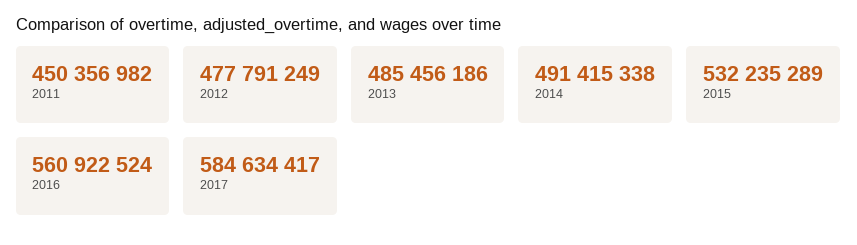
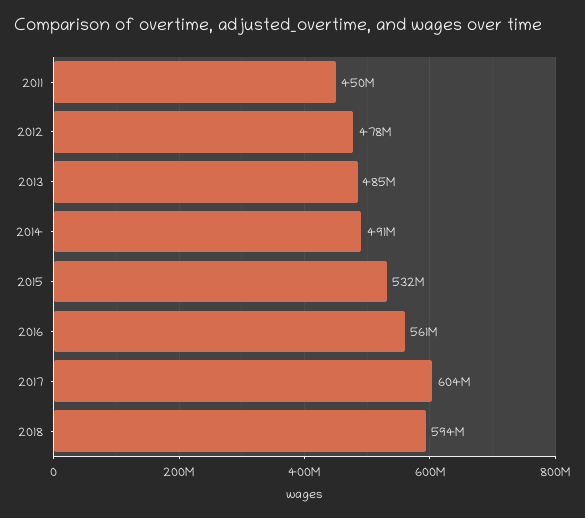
2017: 584634417 -> 604000000
2018: none -> 594000000

